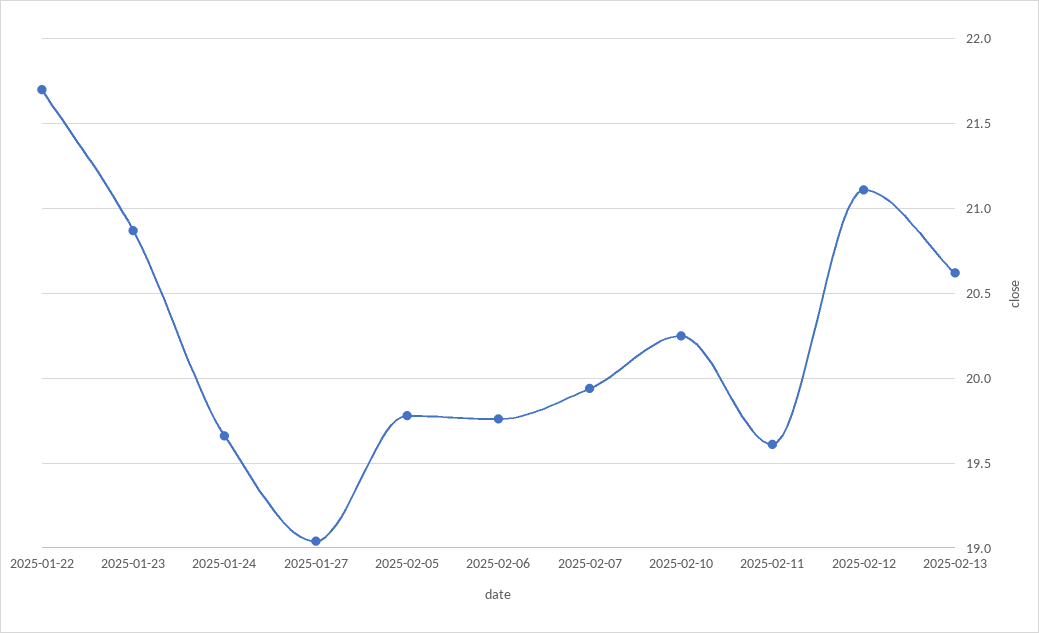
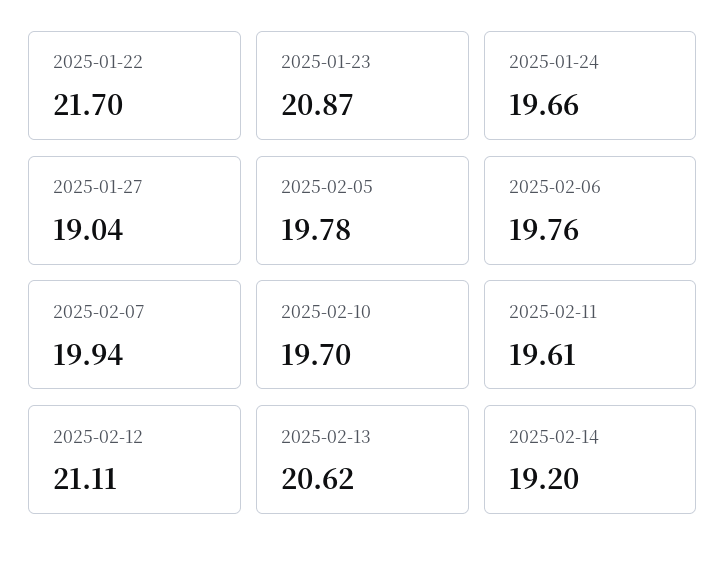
2025-02-10: 20.25 -> 19.7
2025-02-14: none -> 19.2

